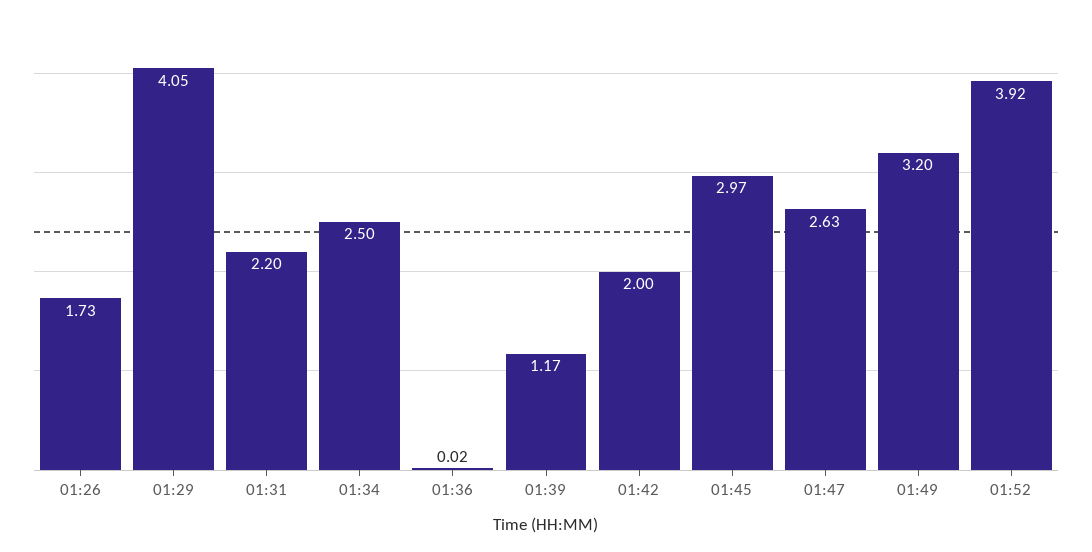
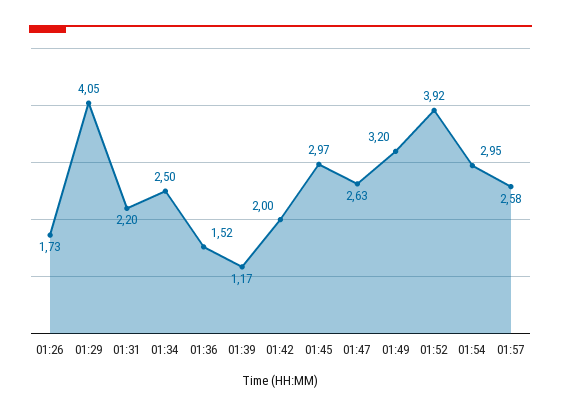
01:36: 0.02 -> 1.52
01:54: none -> 2.95
01:57: none -> 2.58

